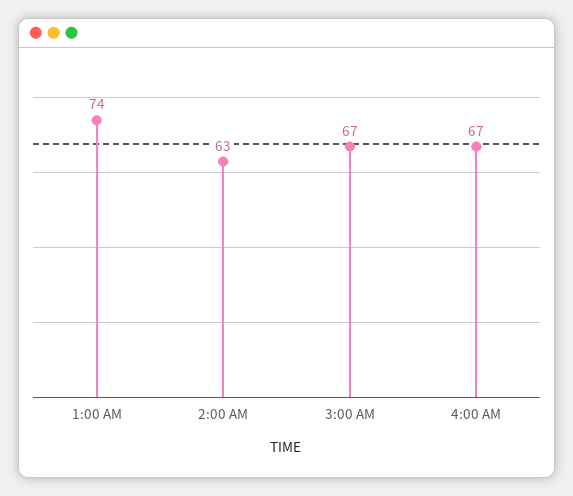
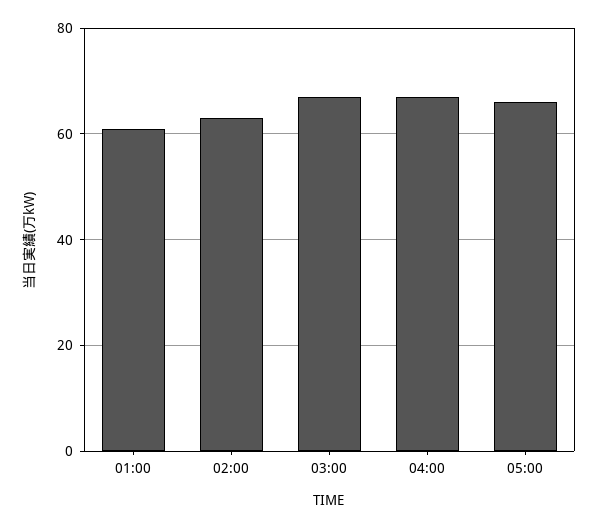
1:00 AM: 74 -> 60
05:00: none -> 65

